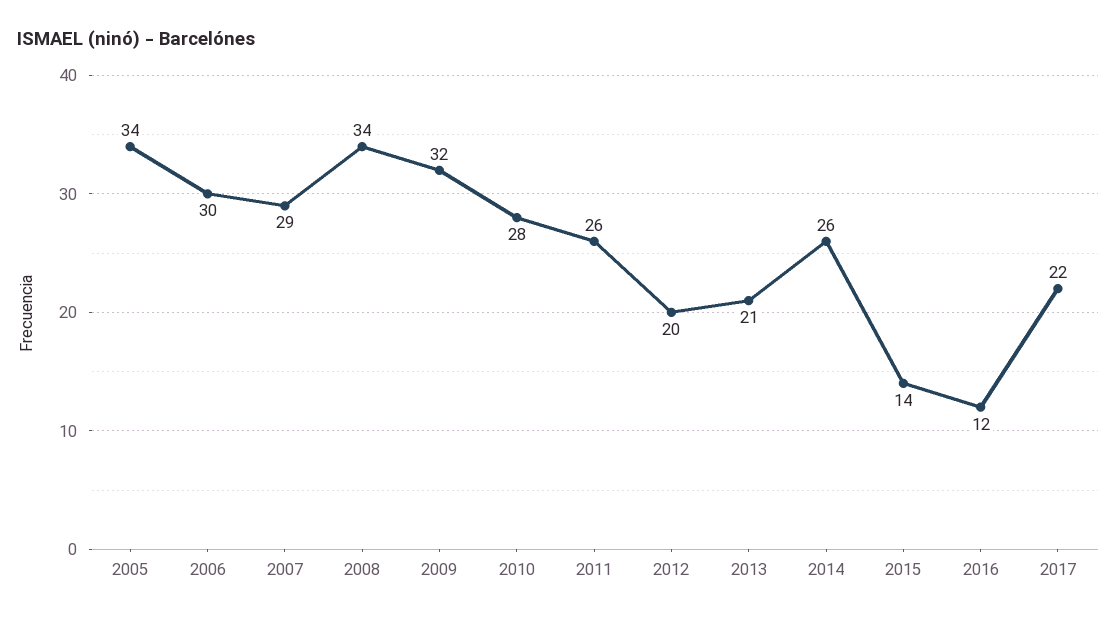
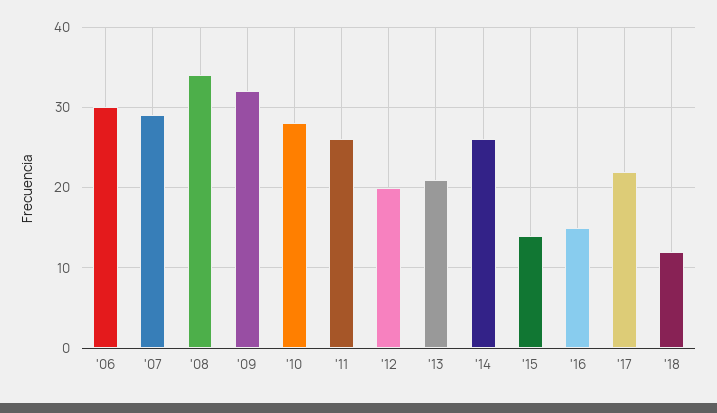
2005: 34 -> none
2016: 12 -> 15
'18: none -> 12

